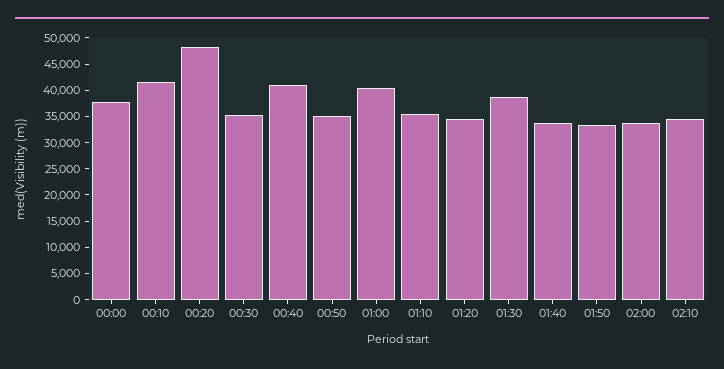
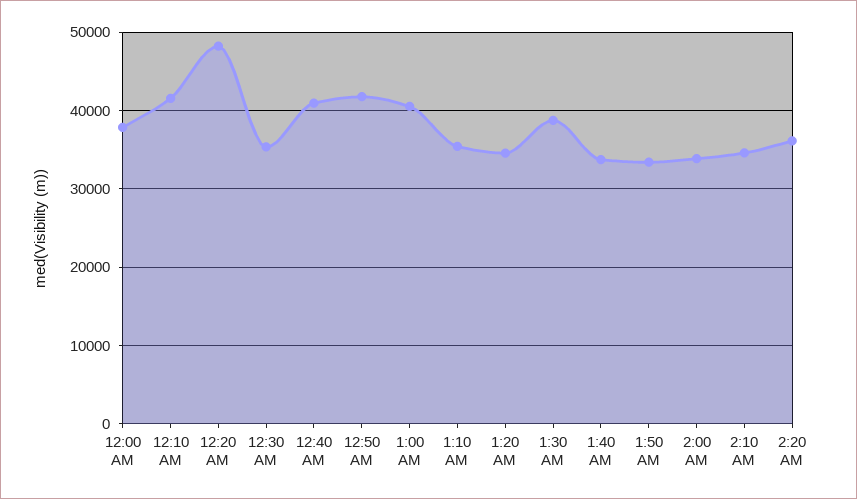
00:50: 35000 -> 42000
2:20 AM: none -> 36000

